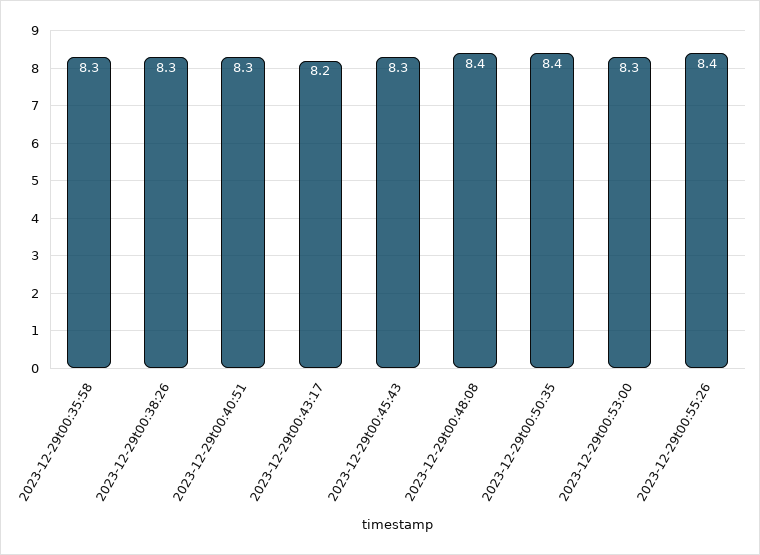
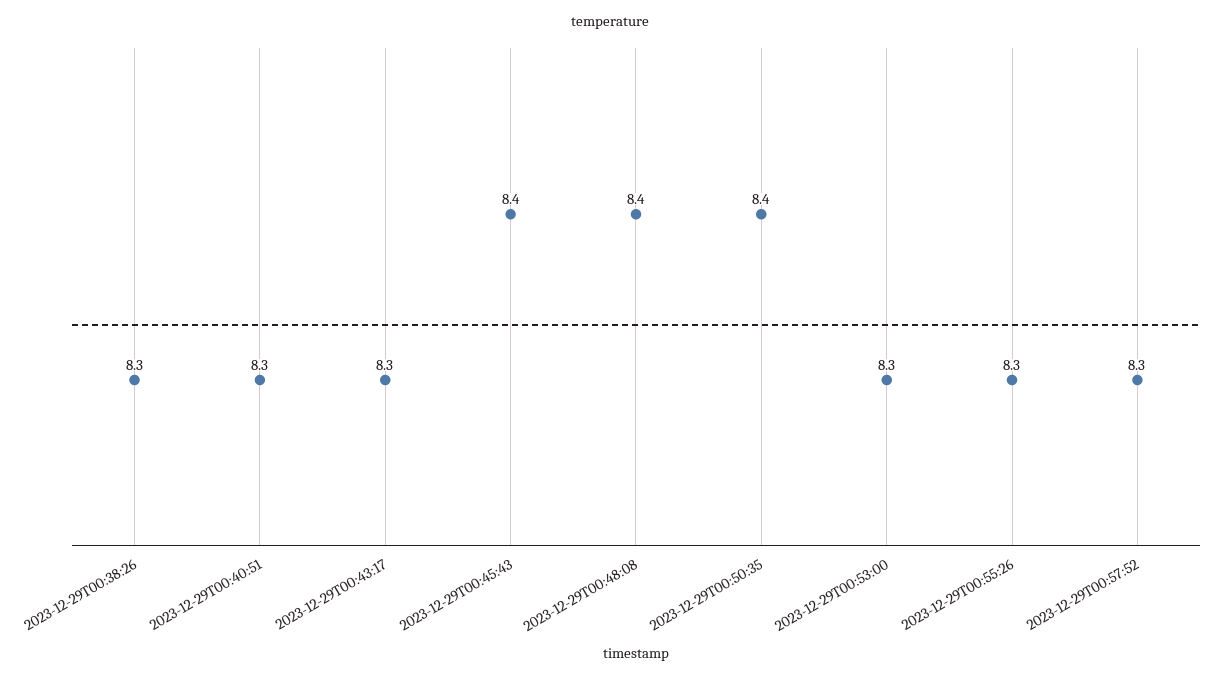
2023-12-29t00:35:58: 8.3 -> none
2023-12-29t00:43:17: 8.2 -> 8.3
2023-12-29t00:45:43: 8.3 -> 8.4
2023-12-29t00:55:26: 8.4 -> 8.3
2023-12-29T00:57:52: none -> 8.3

